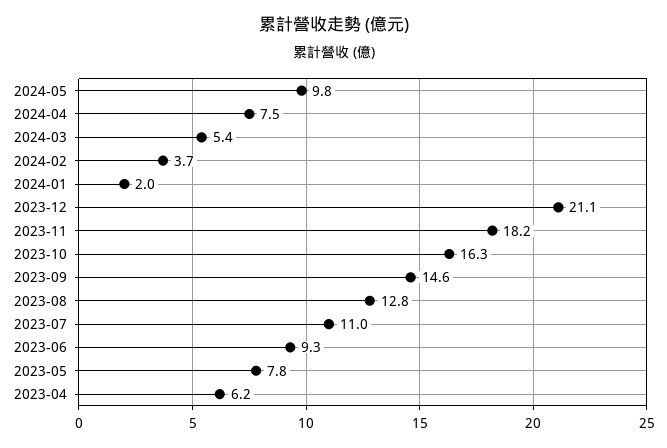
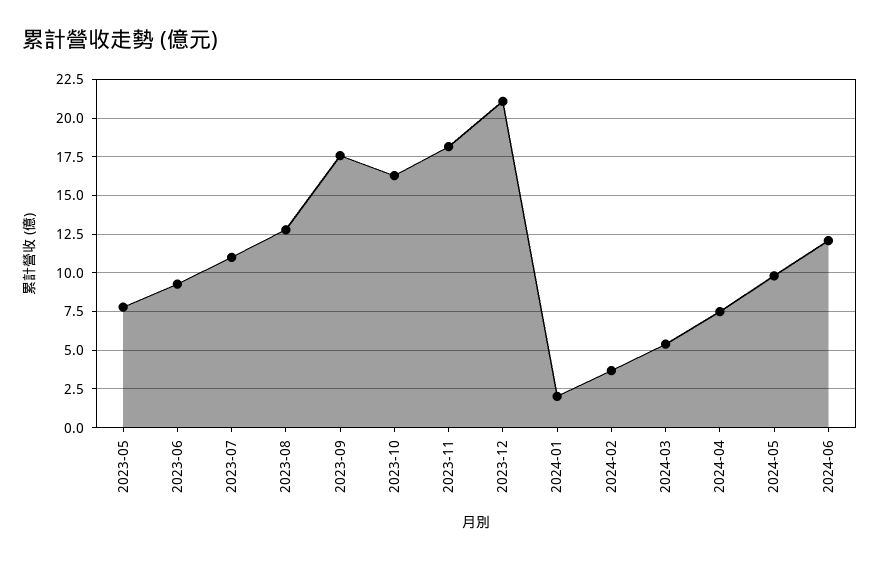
2023-09: 14.6 -> 17.5
2023-04: 6.2 -> none
2024-06: none -> 12

